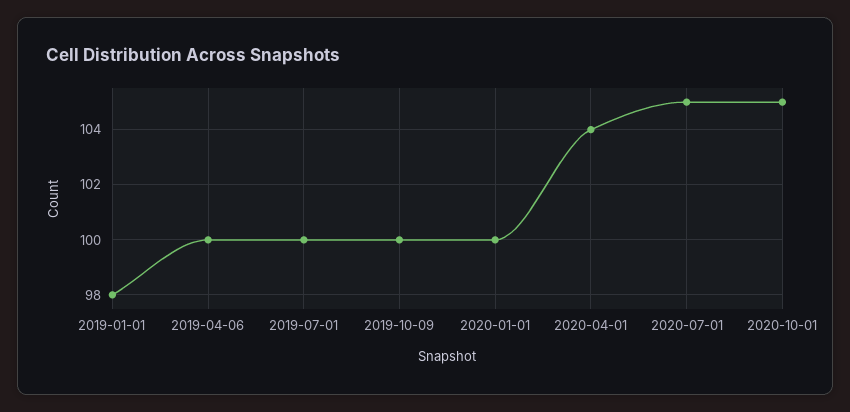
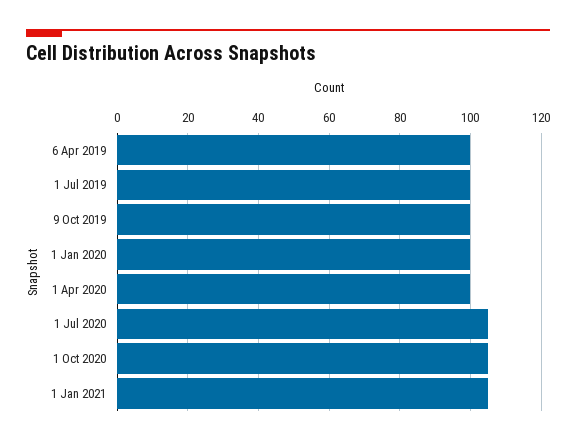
2019-01-01: 98 -> none
2020-04-01: 104 -> 100
1 Jan 2021: none -> 105

